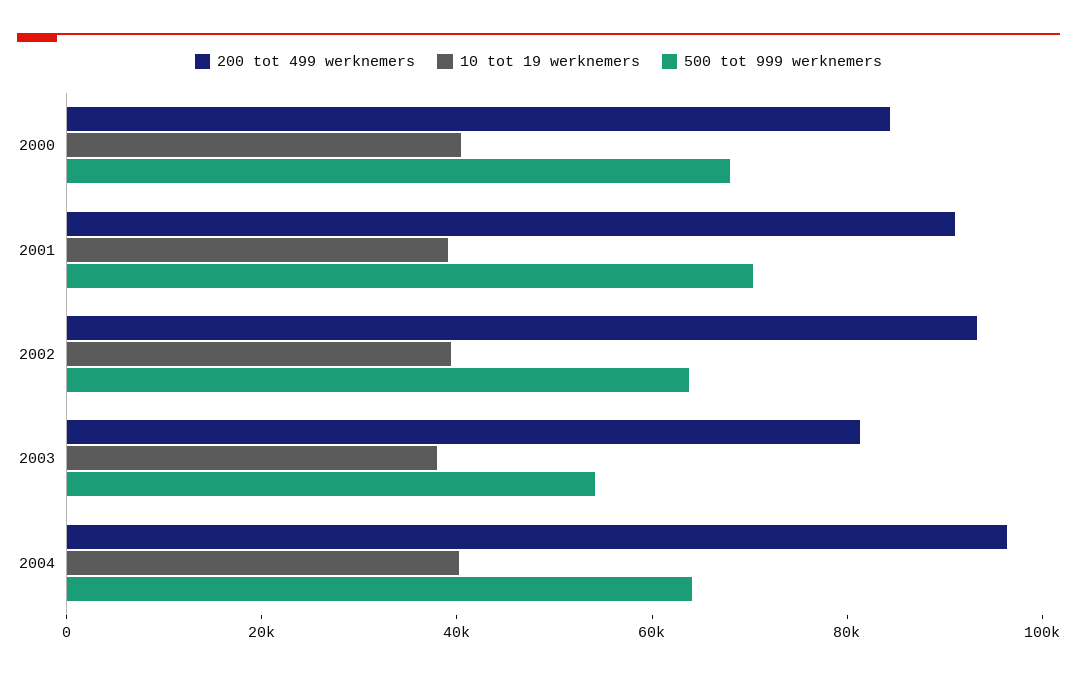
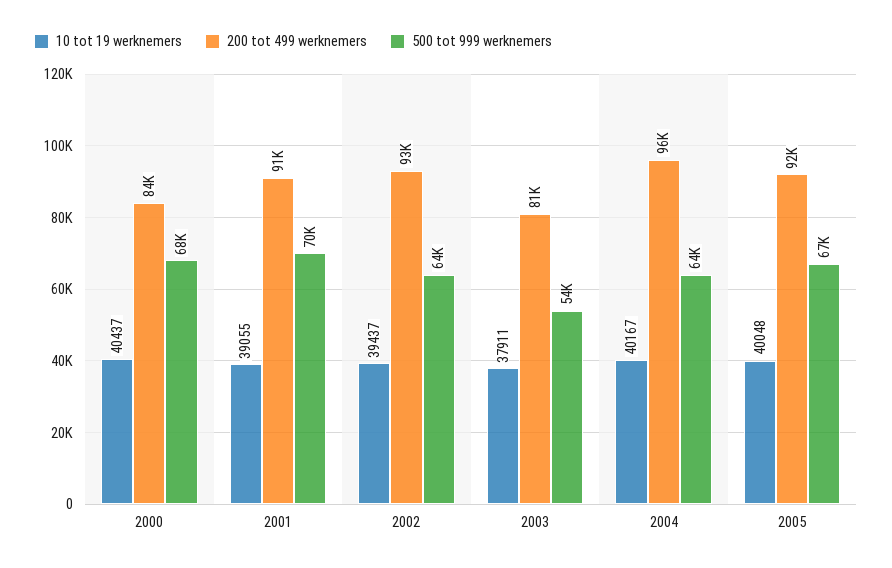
10 tot 19 werknemers, 2005: none -> 40048
200 tot 499 werknemers, 2005: none -> 92000
500 tot 999 werknemers, 2005: none -> 67000

